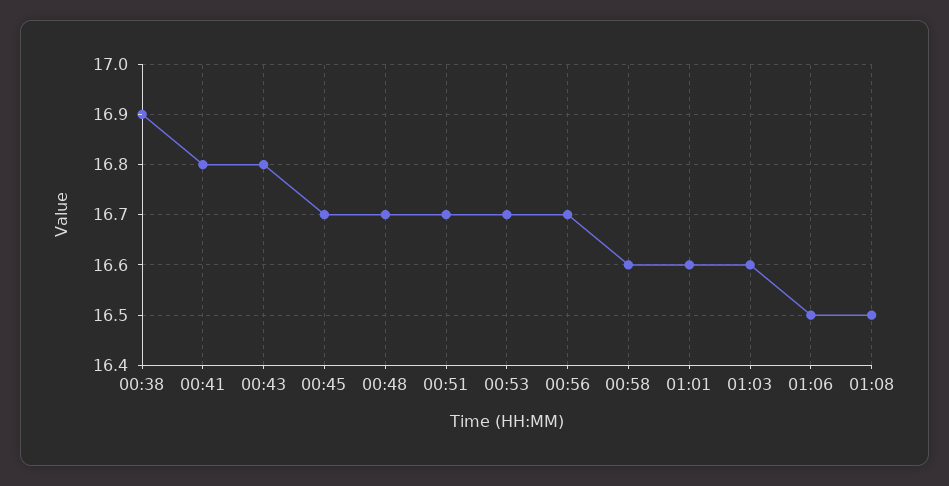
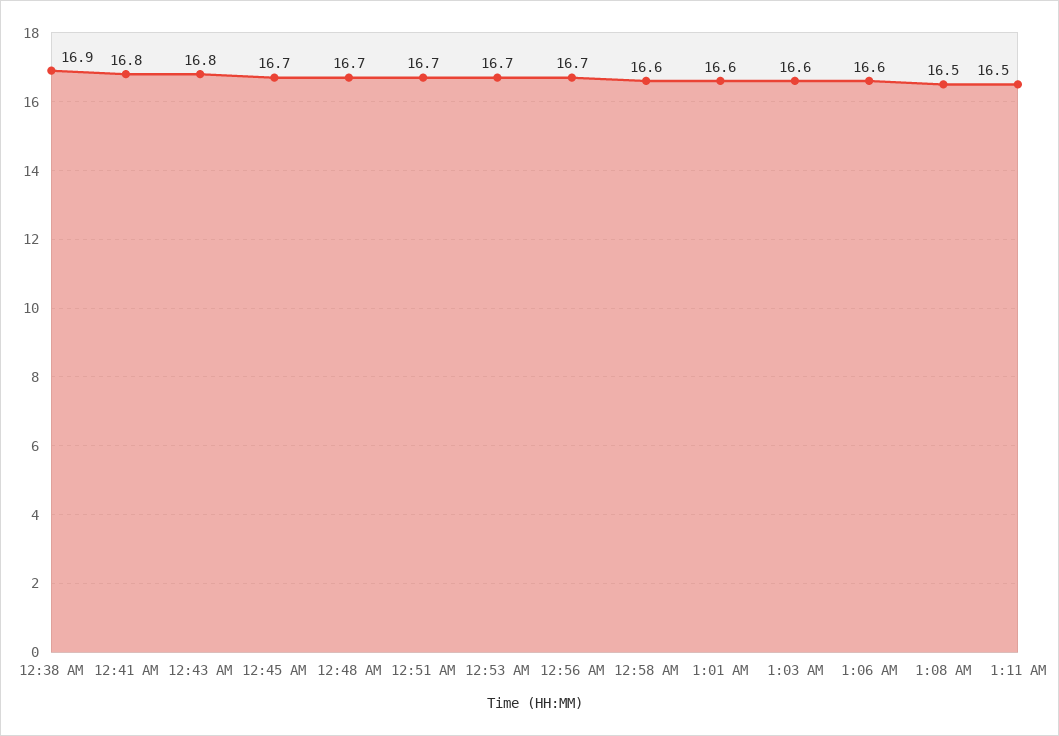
01:06: 16.5 -> 16.6
1:11 AM: none -> 16.5

